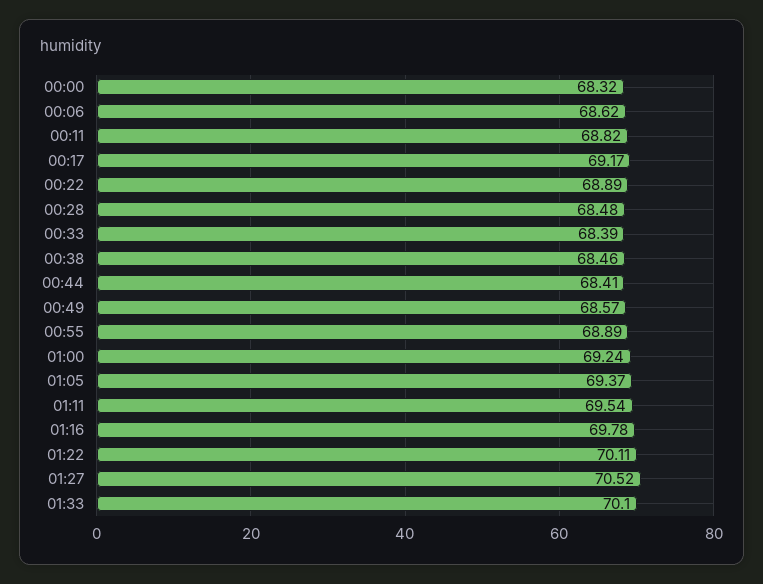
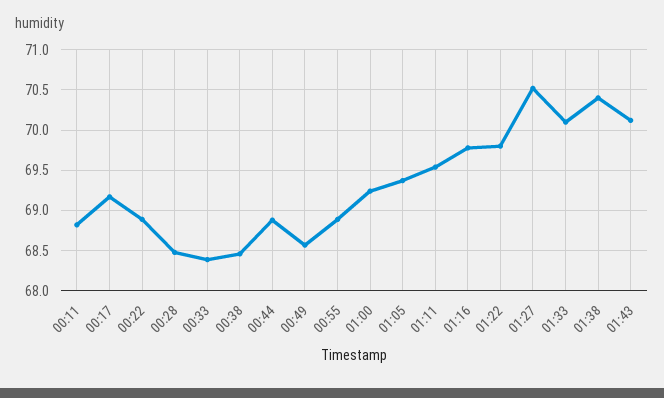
00:00: 68.32 -> none
00:06: 68.62 -> none
00:44: 68.41 -> 68.9
01:22: 70.11 -> 69.8
01:38: none -> 70.4
01:43: none -> 70.1

